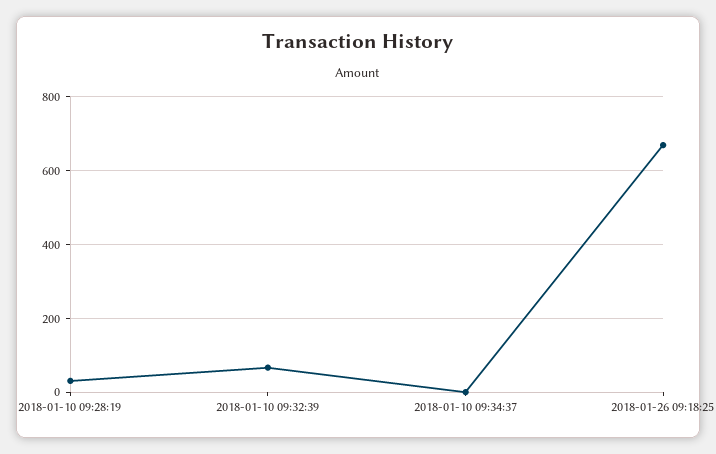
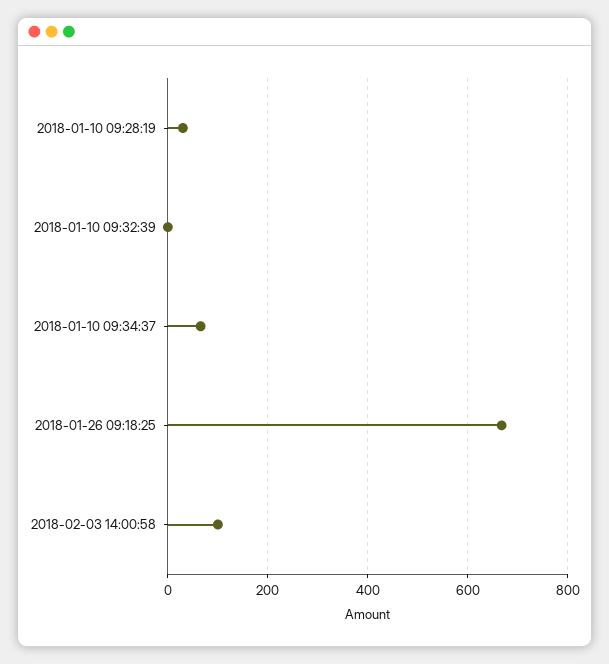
2018-01-10 09:32:39: 60 -> 0
2018-01-10 09:34:37: 0 -> 60
2018-02-03 14:00:58: none -> 100

